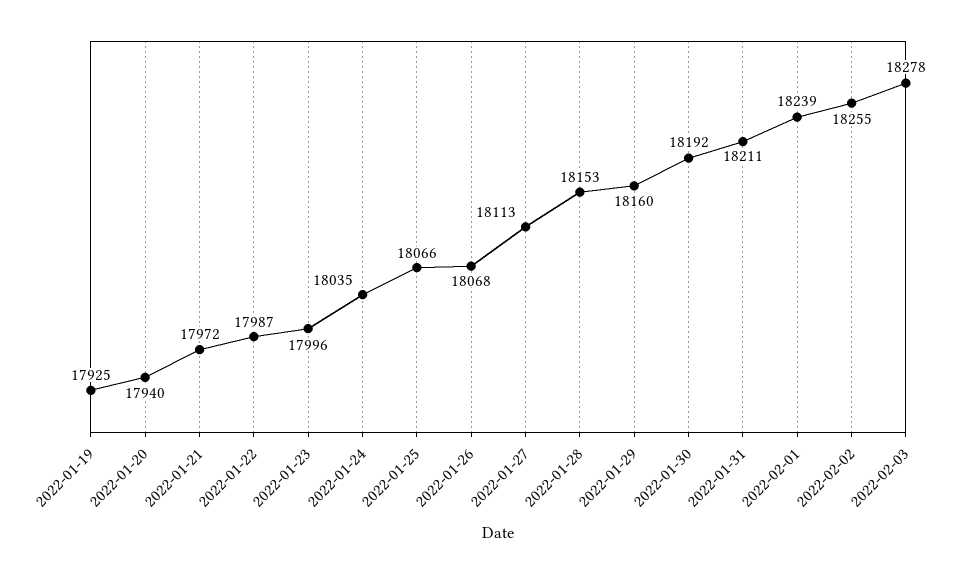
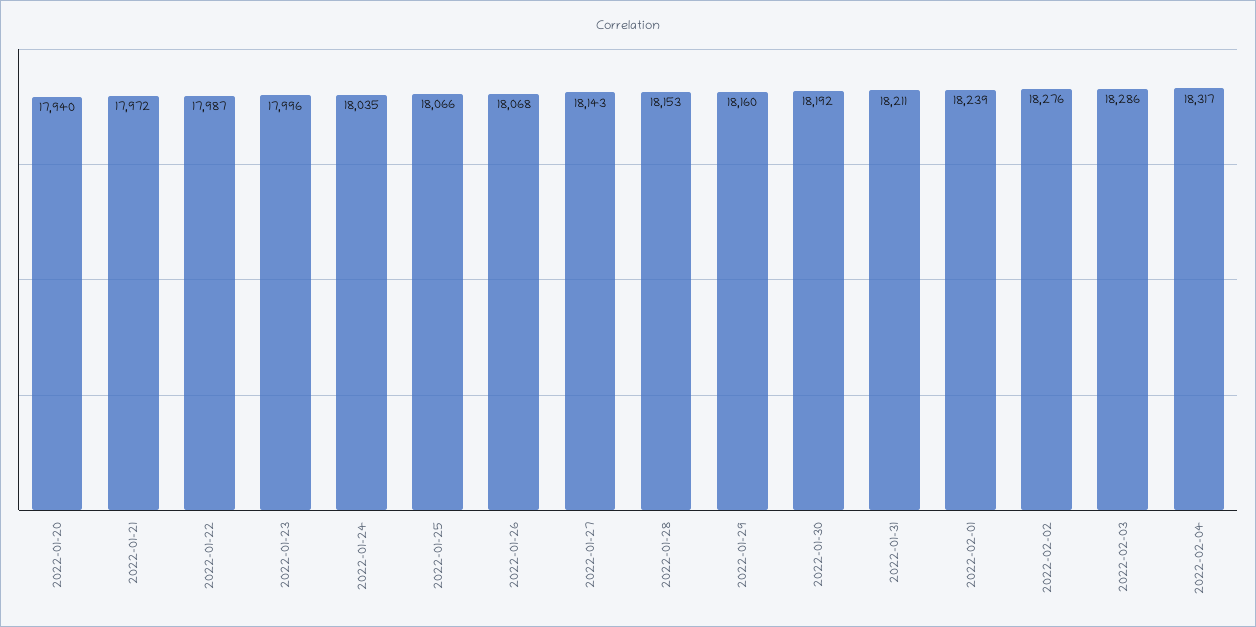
2022-01-19: 17925 -> none
2022-01-27: 18113 -> 18143
2022-02-02: 18255 -> 18276
2022-02-03: 18278 -> 18286
2022-02-04: none -> 18317

